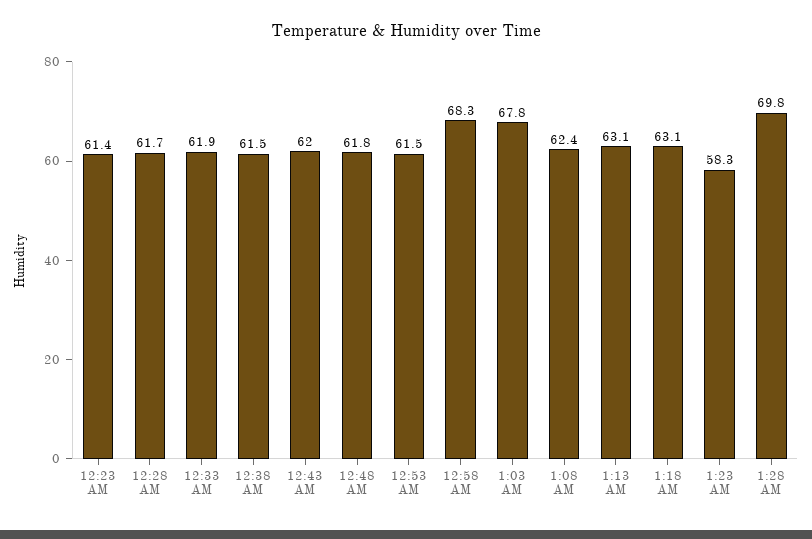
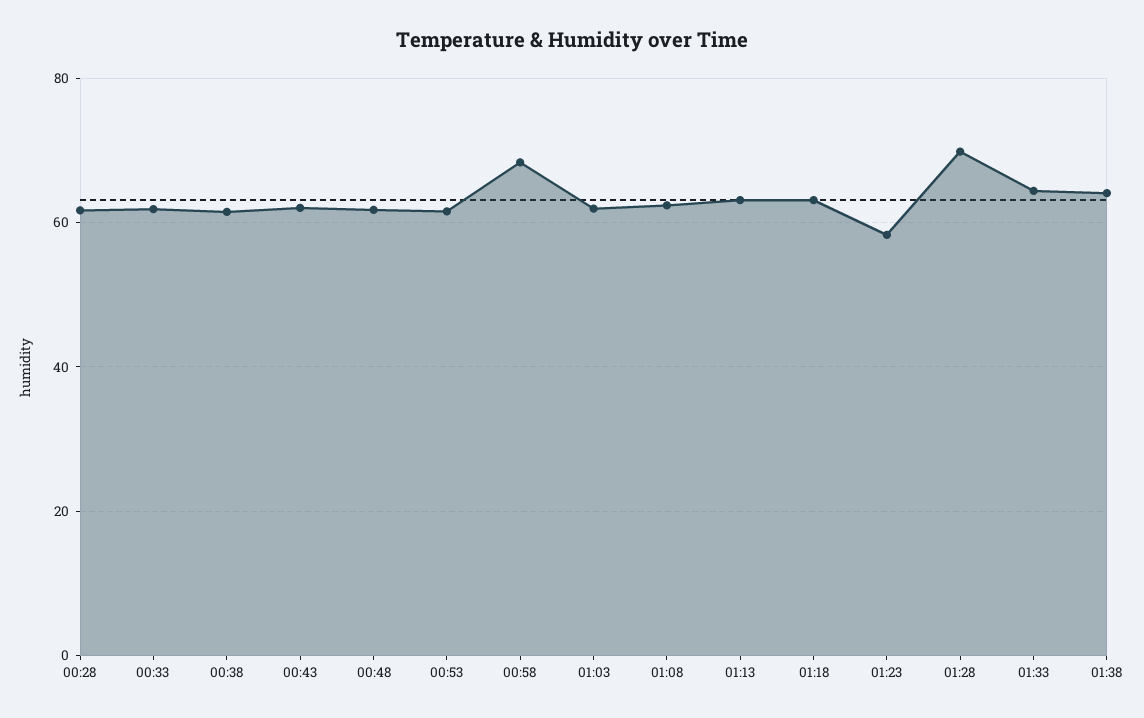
12:23 AM: 61.4 -> none
1:03 AM: 67.8 -> 62
01:33: none -> 64
01:38: none -> 64

